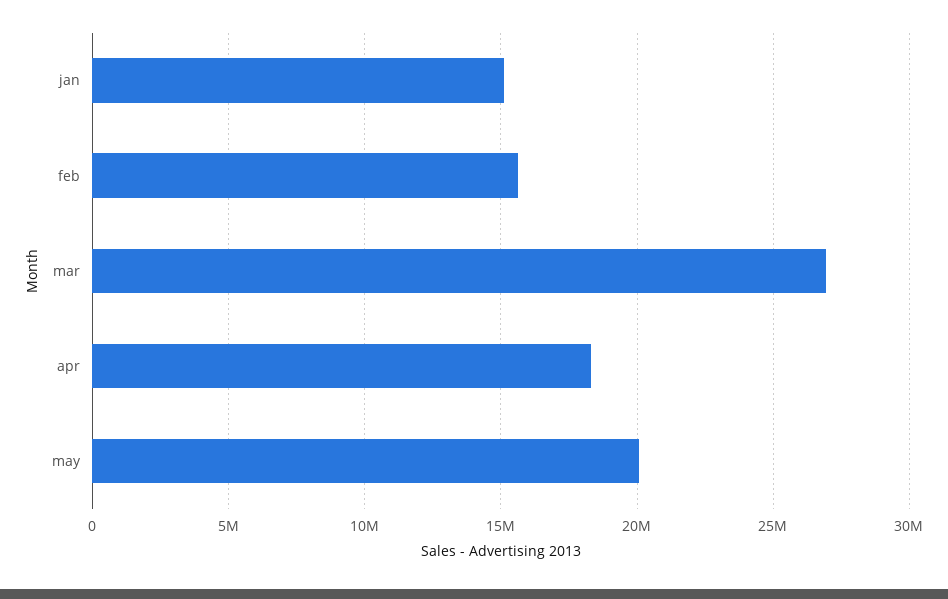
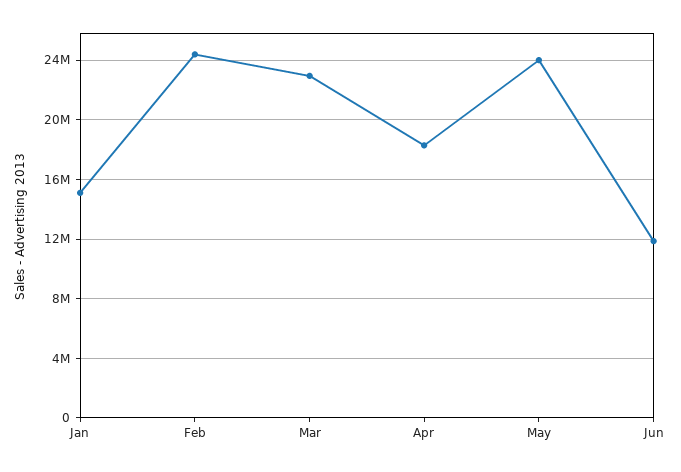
feb: 15500000 -> 24500000
mar: 27000000 -> 23000000
may: 20000000 -> 24000000
Jun: none -> 12000000

